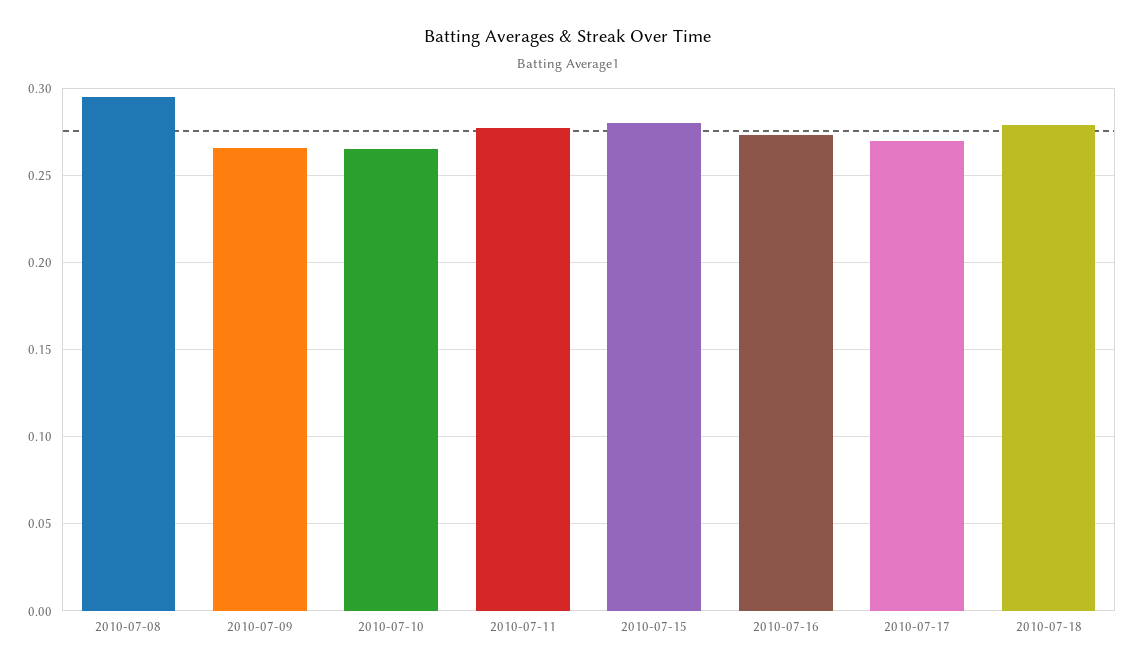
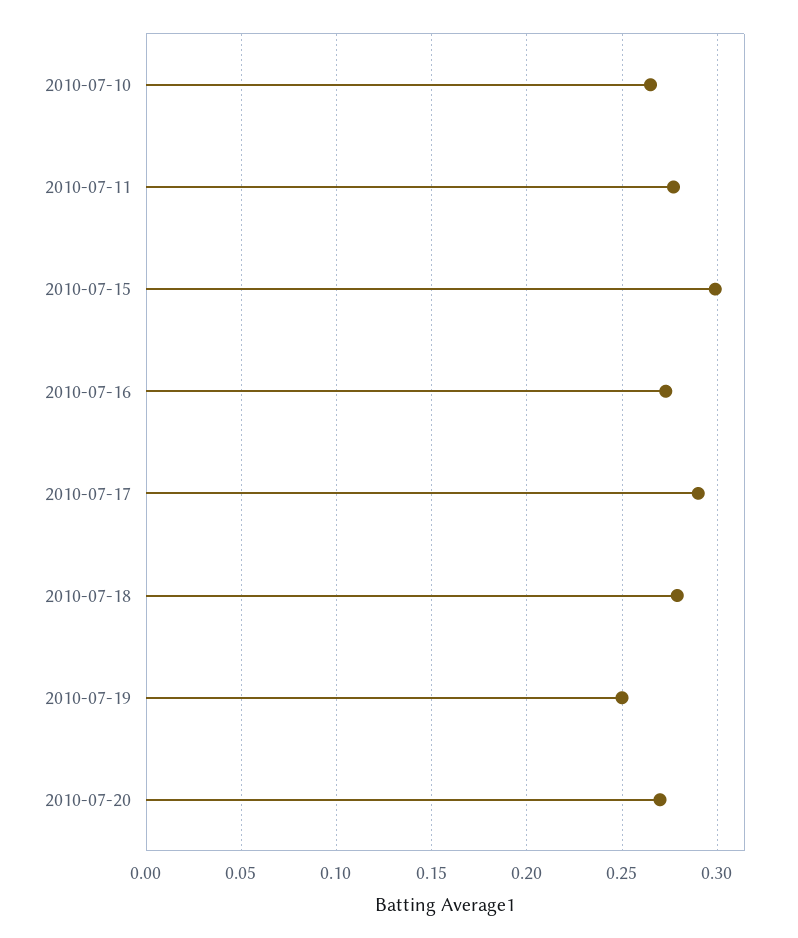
2010-07-08: 0.295 -> none
2010-07-09: 0.265 -> none
2010-07-15: 0.28 -> 0.3
2010-07-17: 0.27 -> 0.29
2010-07-19: none -> 0.25
2010-07-20: none -> 0.27

